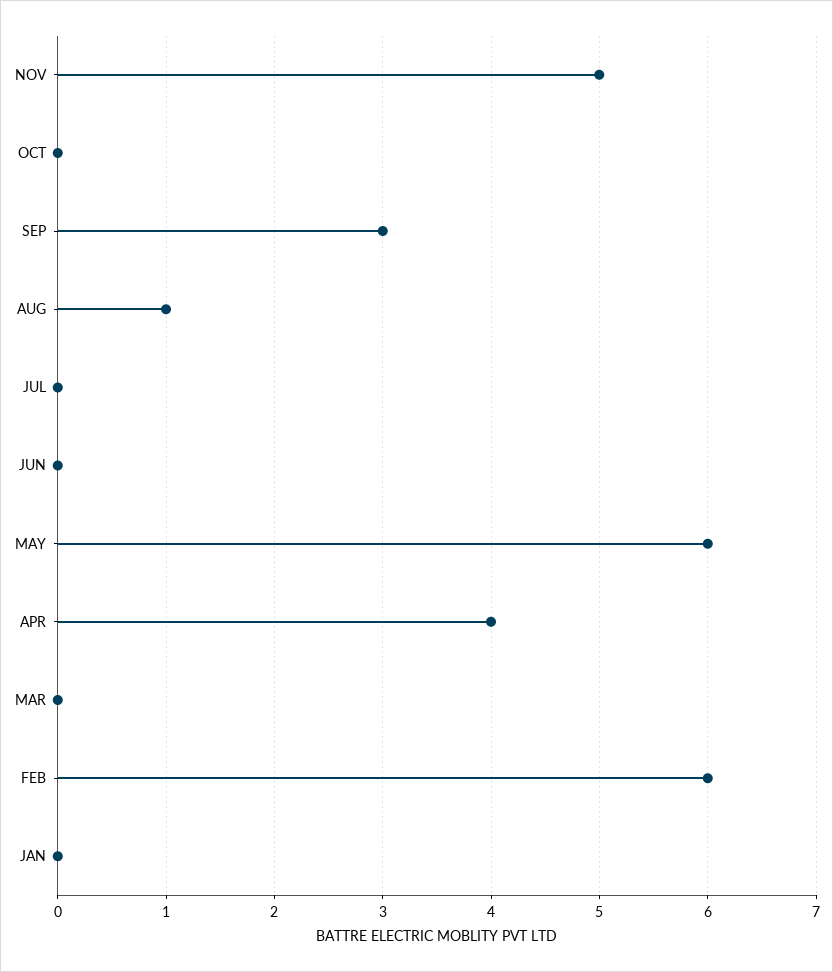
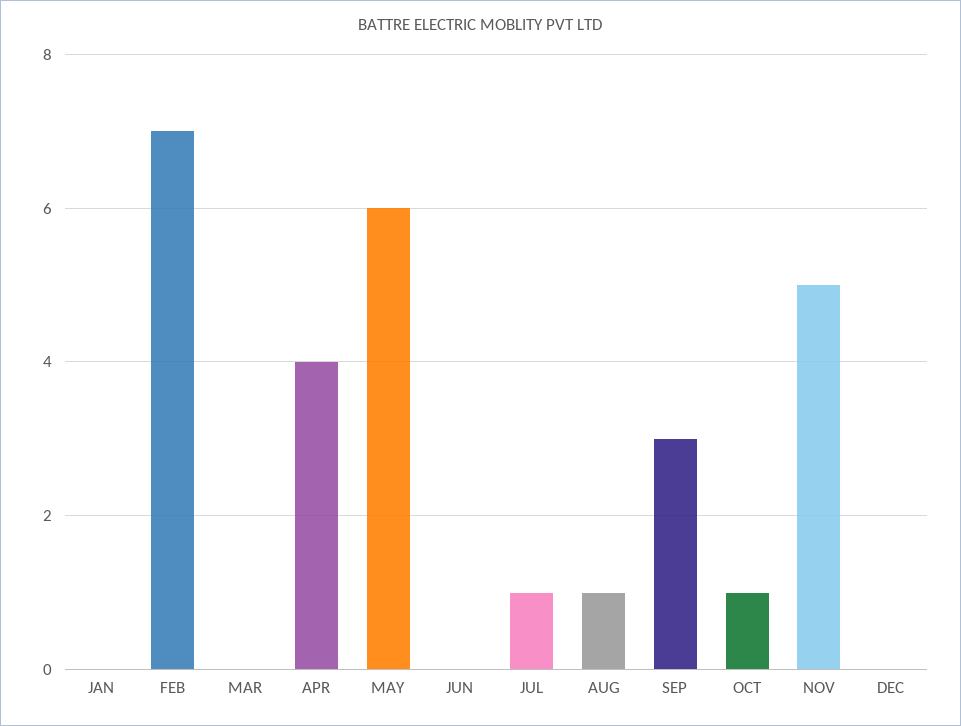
OCT: 0 -> 1
JUL: 0 -> 1
FEB: 6 -> 7
DEC: none -> 0

